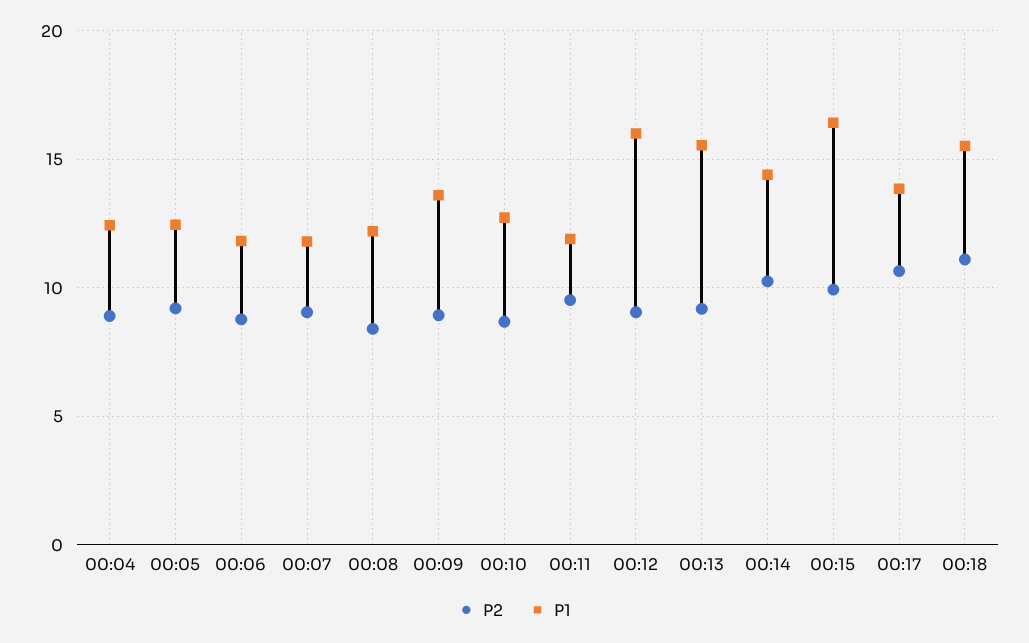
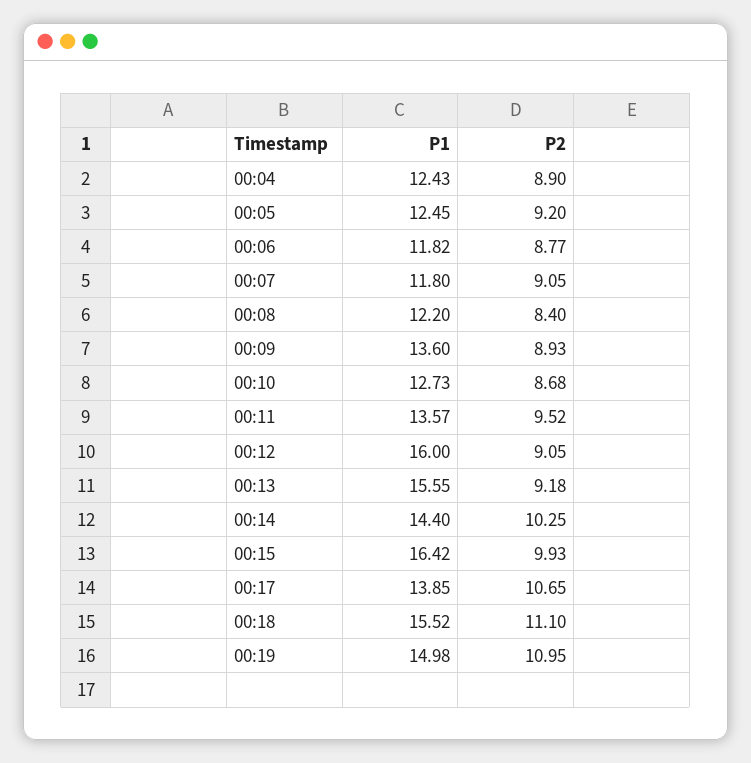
P1, 00:11: 12 -> 13.57
P1, 00:19: none -> 14.98
P2, 00:19: none -> 10.95

